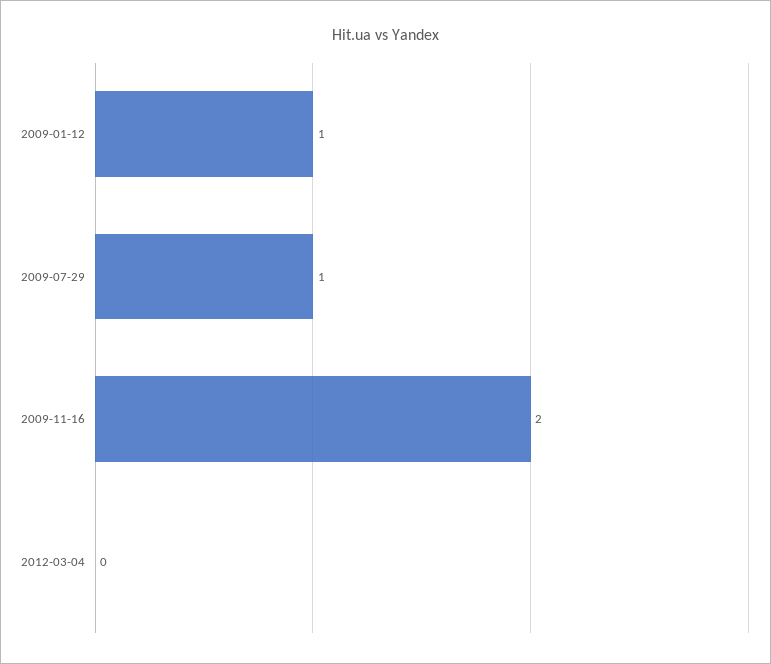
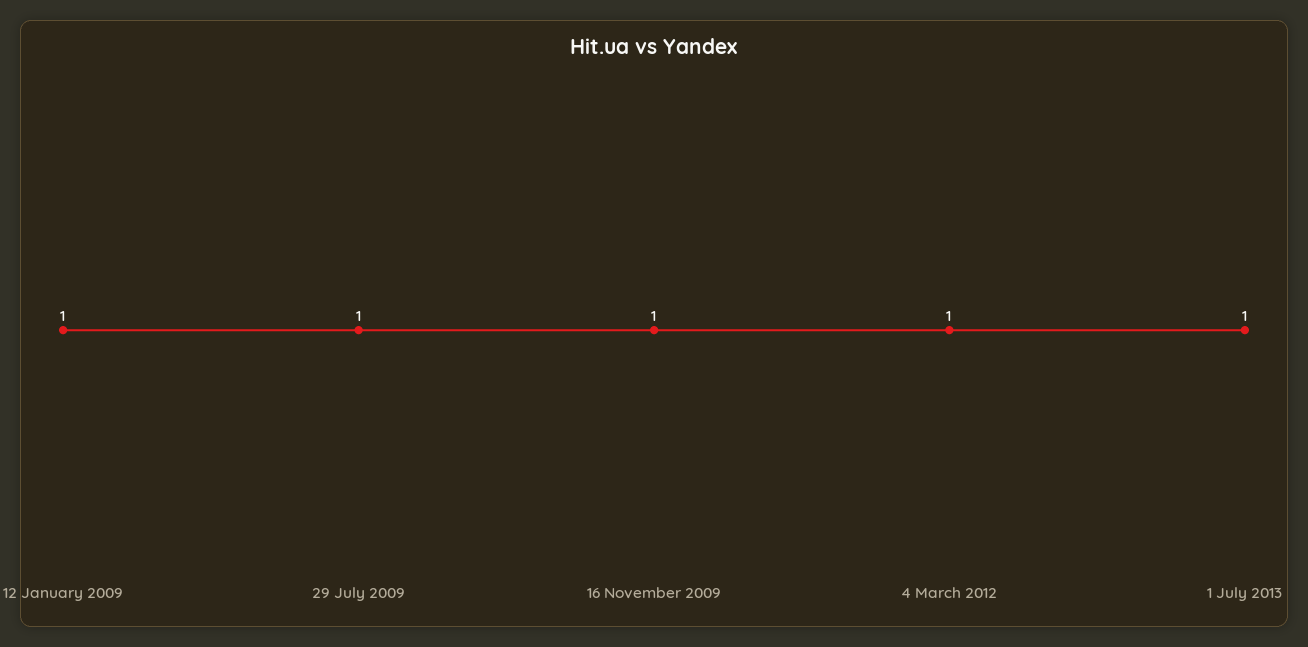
2009-11-16: 2 -> 1
2012-03-04: 0 -> 1
1 July 2013: none -> 1

